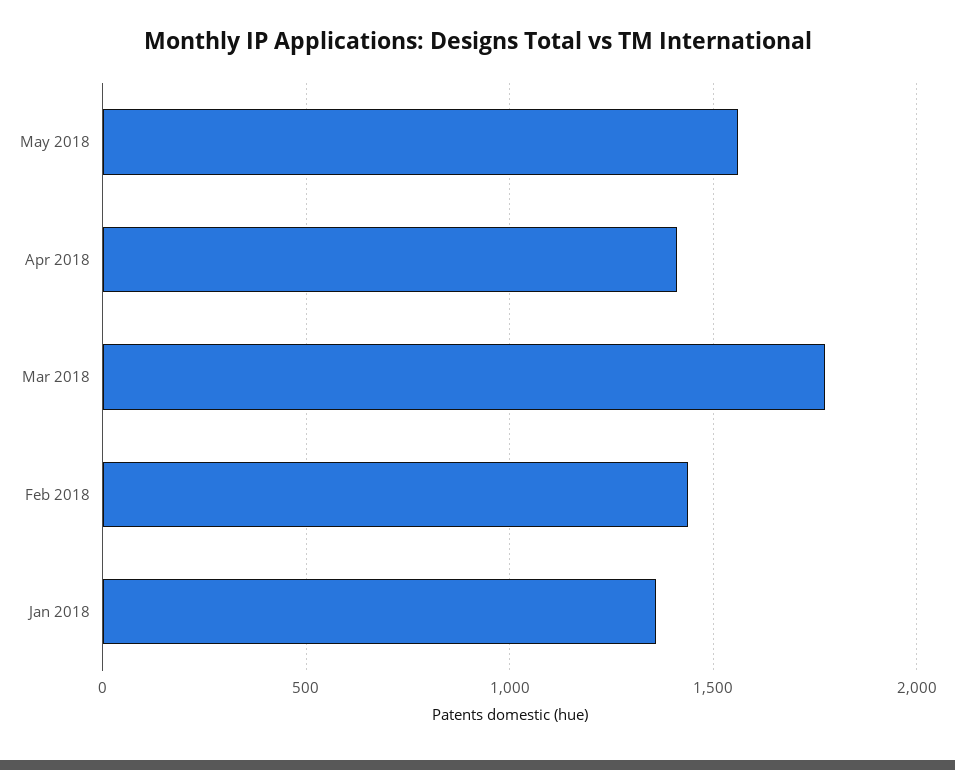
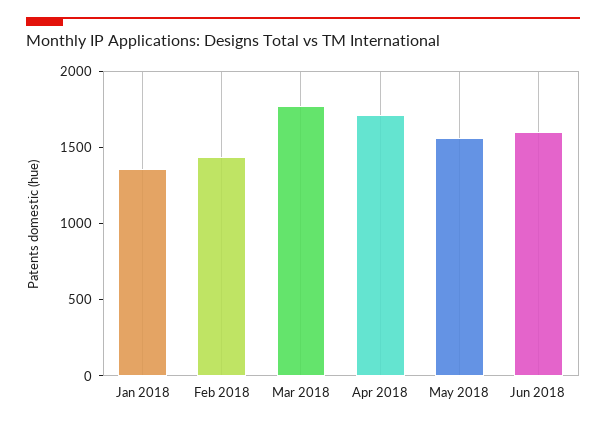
Apr 2018: 1400 -> 1700
Jun 2018: none -> 1600

